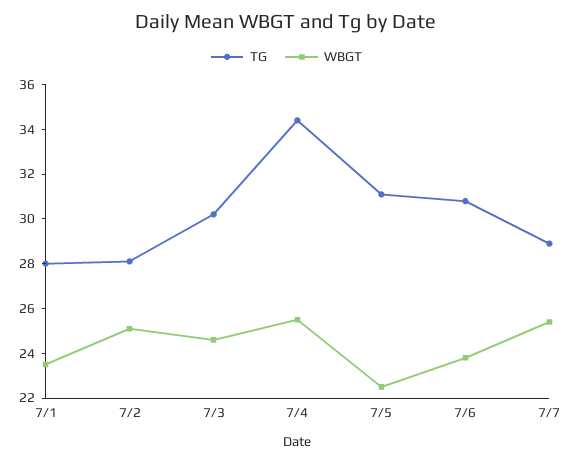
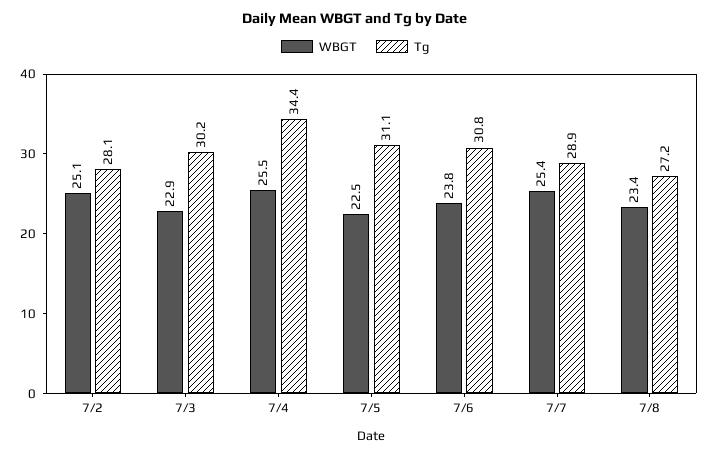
TG, 7/1: 28 -> none
WBGT, 7/1: 23.5 -> none
WBGT, 7/3: 24.5 -> 22.9
WBGT, 7/8: none -> 23.4
TG, 7/8: none -> 27.2

